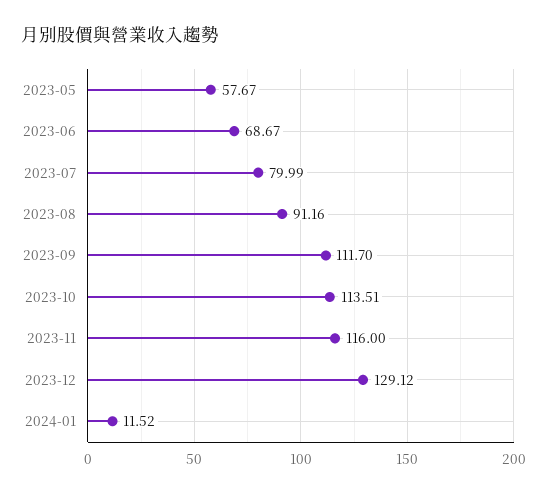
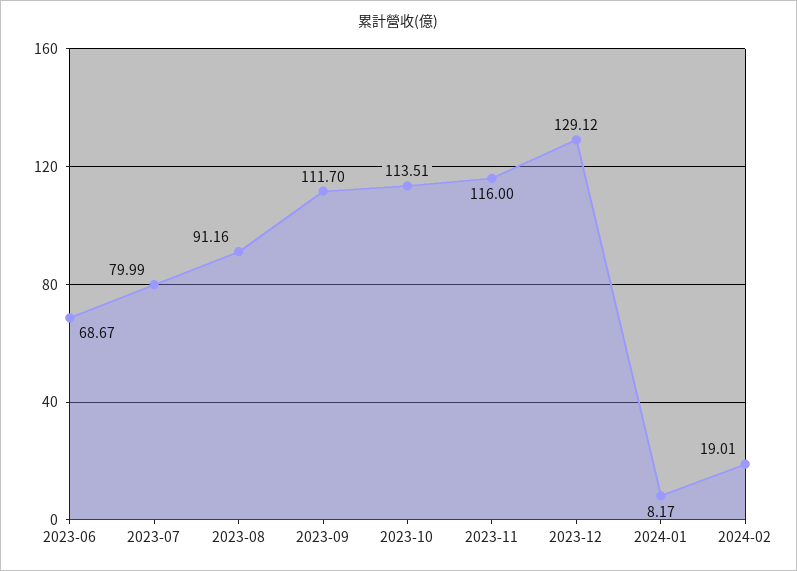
2023-05: 57.67 -> none
2024-01: 11.52 -> 8.17
2024-02: none -> 19.01

